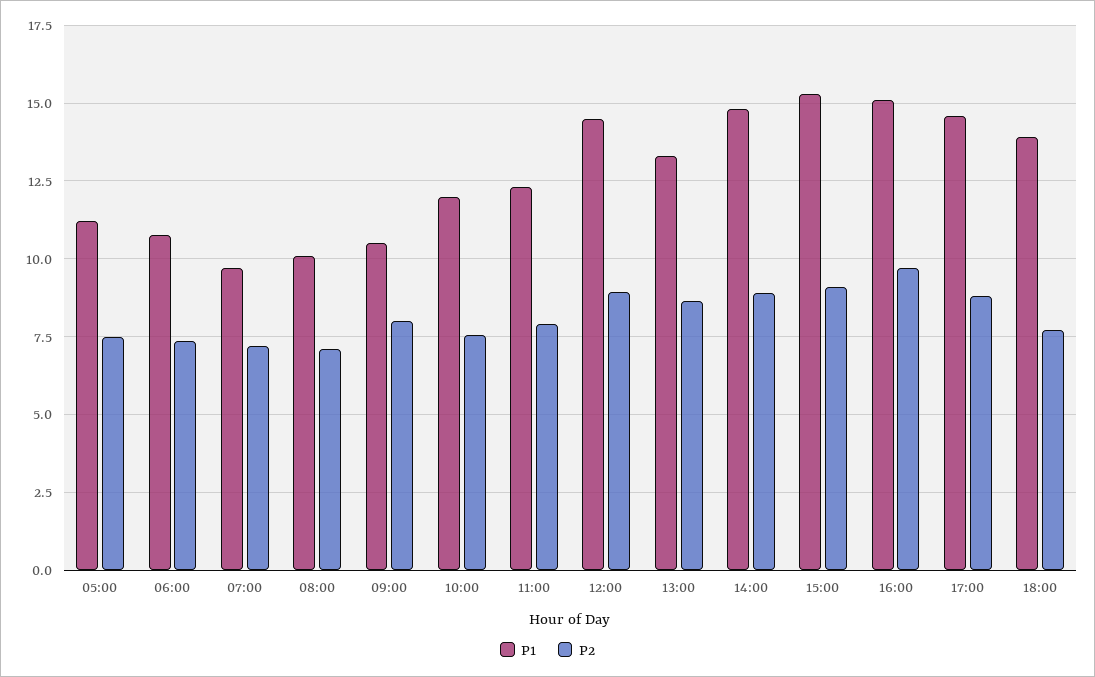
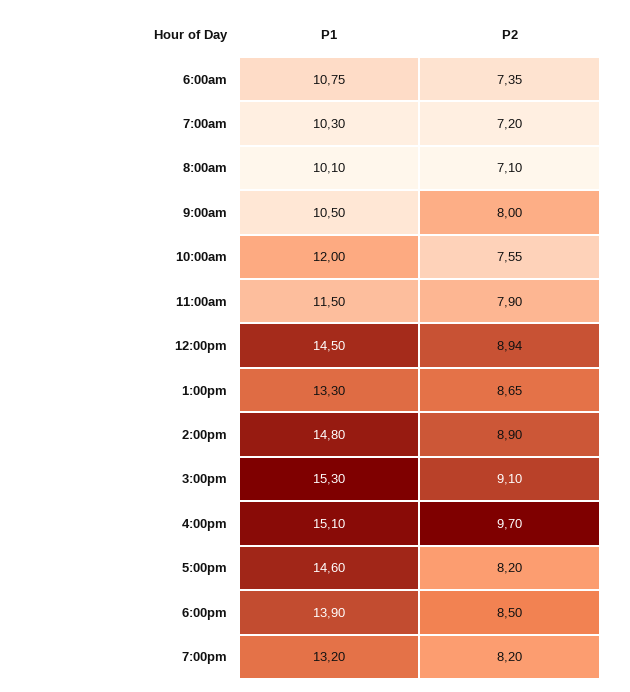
P1, 05:00: 11.25 -> none
P2, 05:00: 7.5 -> none
P1, 07:00: 9.75 -> 10.3
P1, 11:00: 12.25 -> 11.5
P2, 17:00: 8.75 -> 8.2
P2, 18:00: 7.75 -> 8.5
P1, 7:00pm: none -> 13.2
P2, 7:00pm: none -> 8.2

